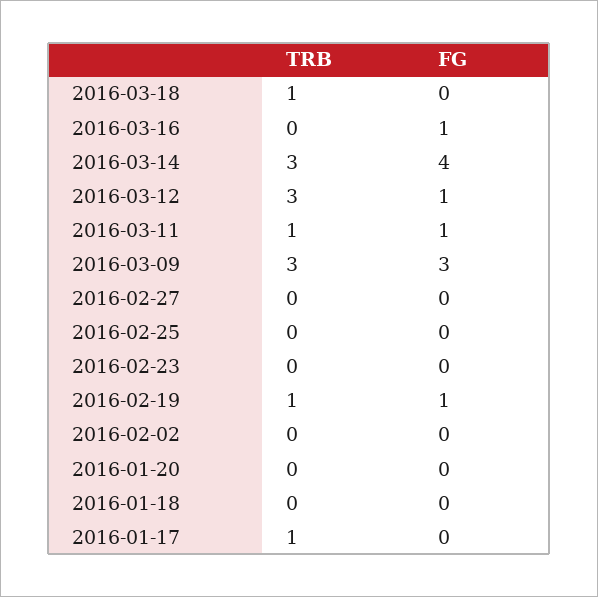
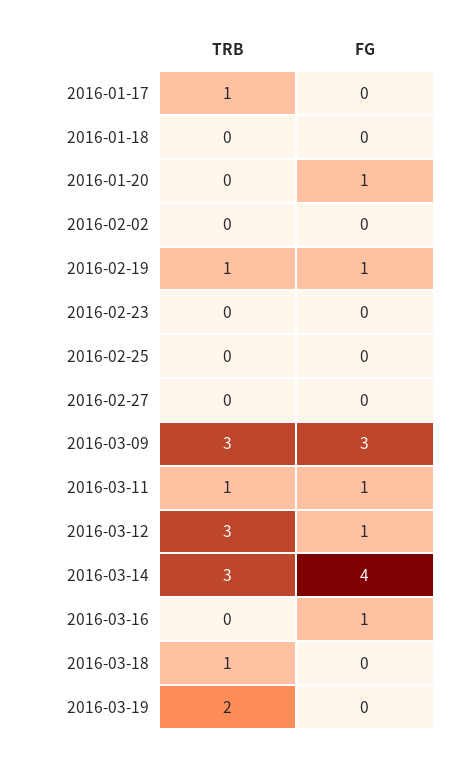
FG, 2016-01-20: 0 -> 1
TRB, 2016-03-19: none -> 2
FG, 2016-03-19: none -> 0

